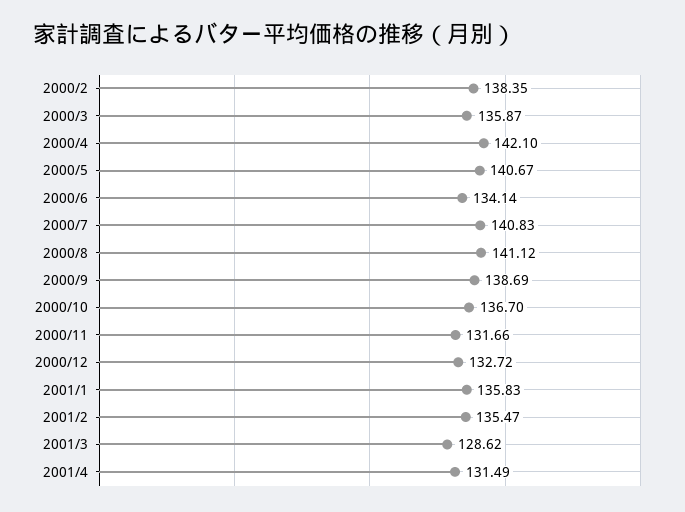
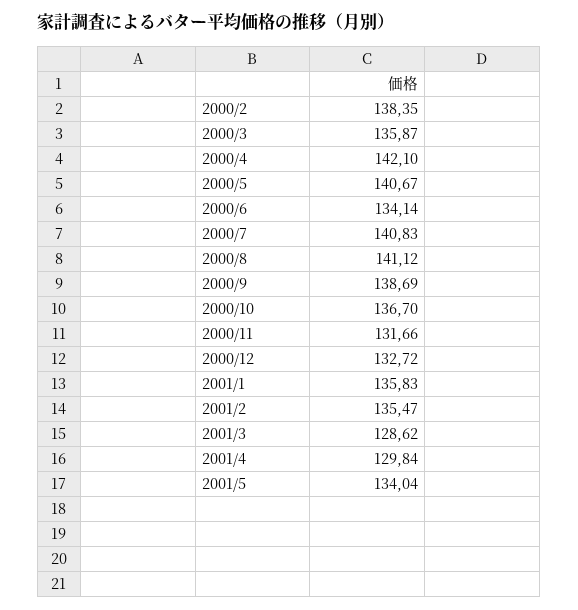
2001/4: 131.49 -> 129.84
2001/5: none -> 134.04

